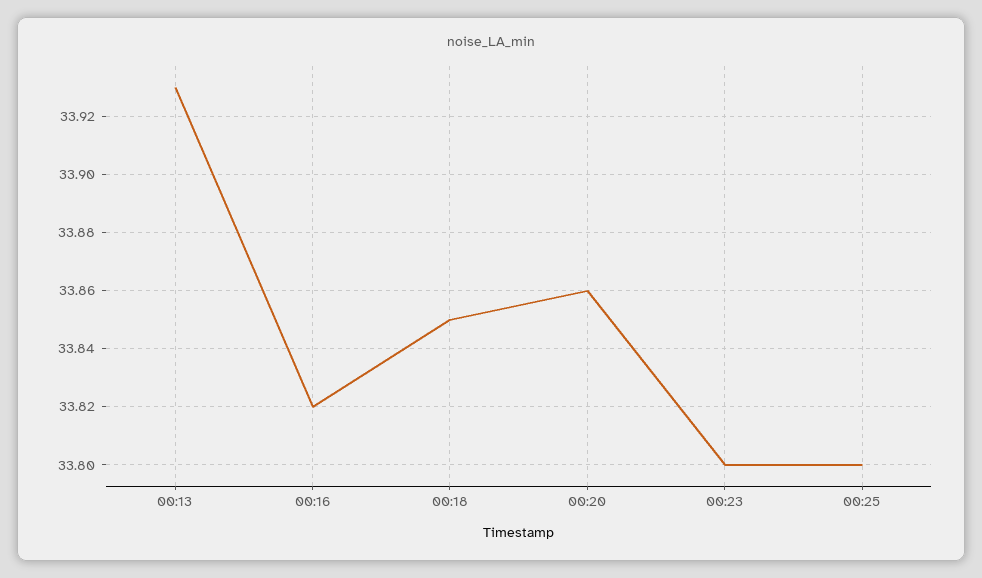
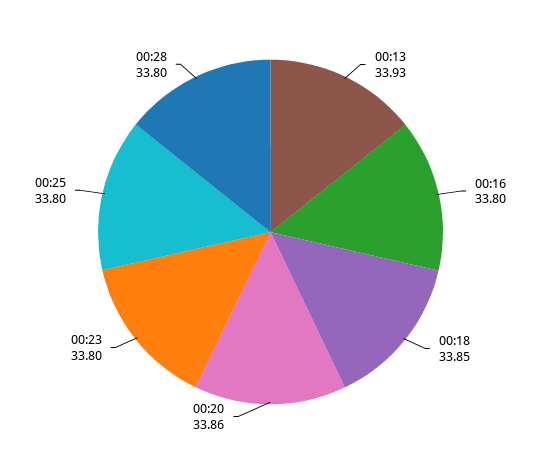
00:16: 33.82 -> 33.8
00:28: none -> 33.8

